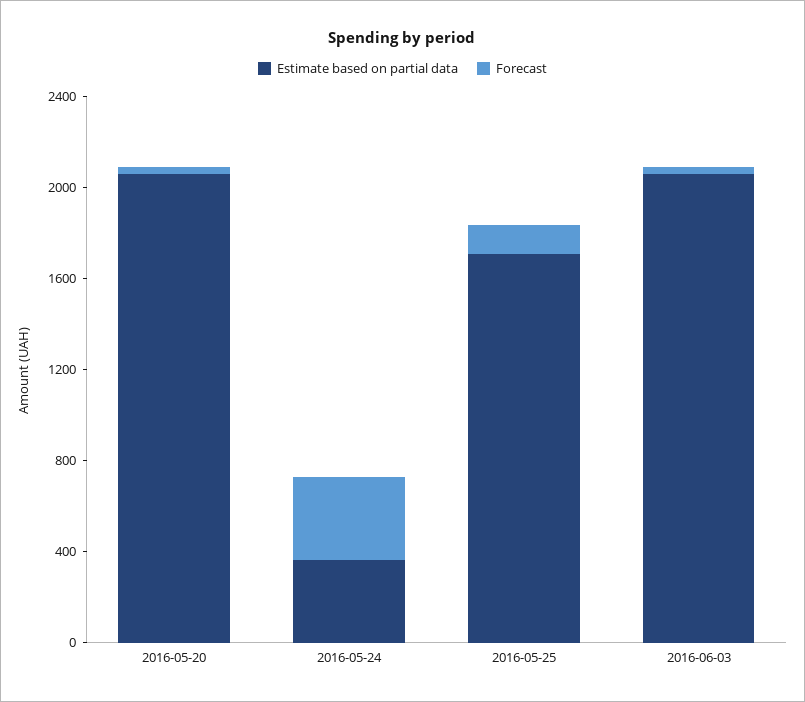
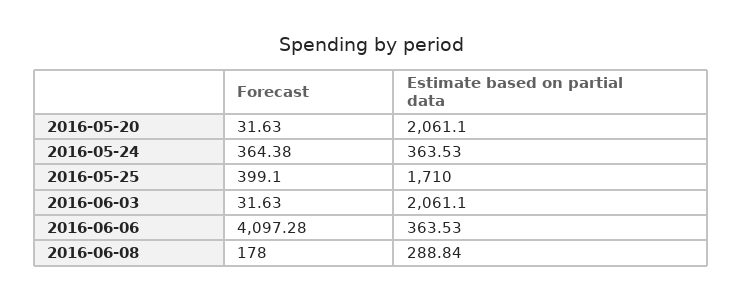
Forecast, 2016-05-25: 100 -> 399.1
Forecast, 2016-06-06: none -> 4097.28
Estimate based on partial data, 2016-06-06: none -> 363.53
Forecast, 2016-06-08: none -> 178
Estimate based on partial data, 2016-06-08: none -> 288.84

